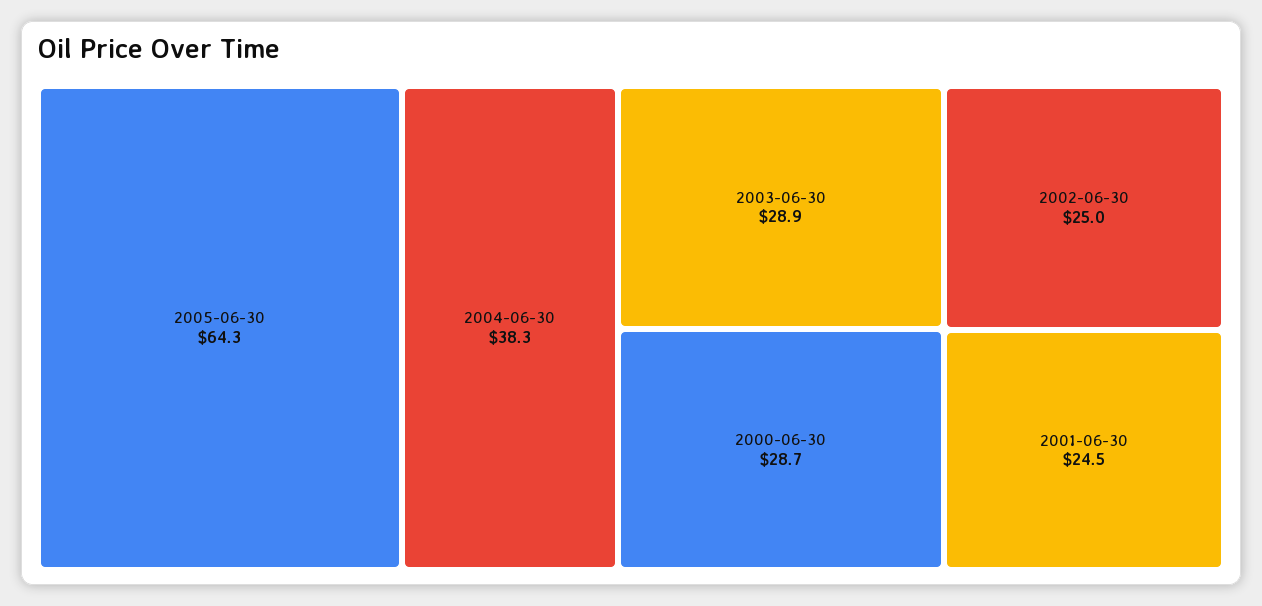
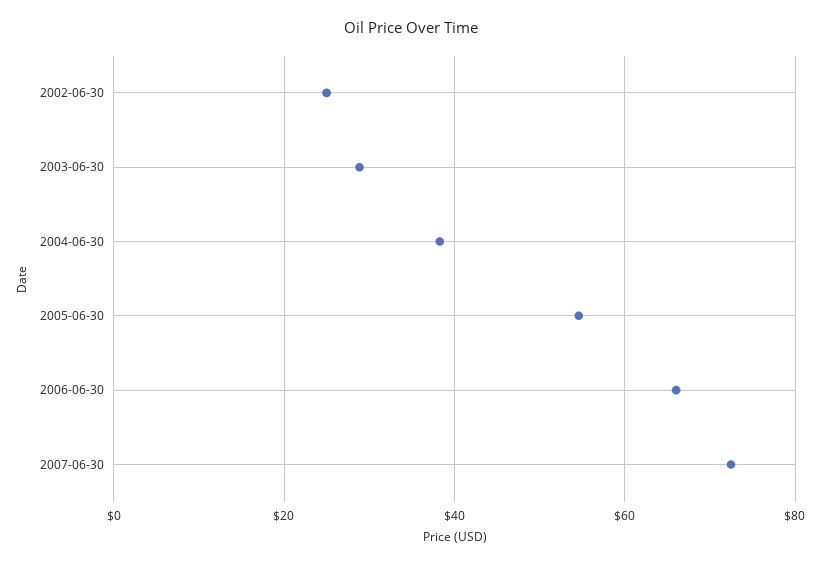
2005-06-30: 64.3 -> 54
2000-06-30: 28.7 -> none
2001-06-30: 24.5 -> none
2006-06-30: none -> 66
2007-06-30: none -> 72

